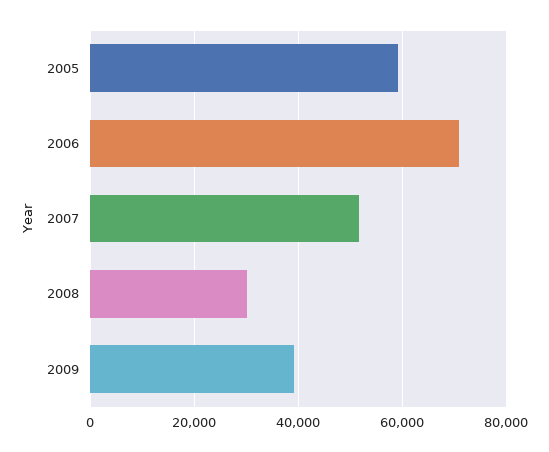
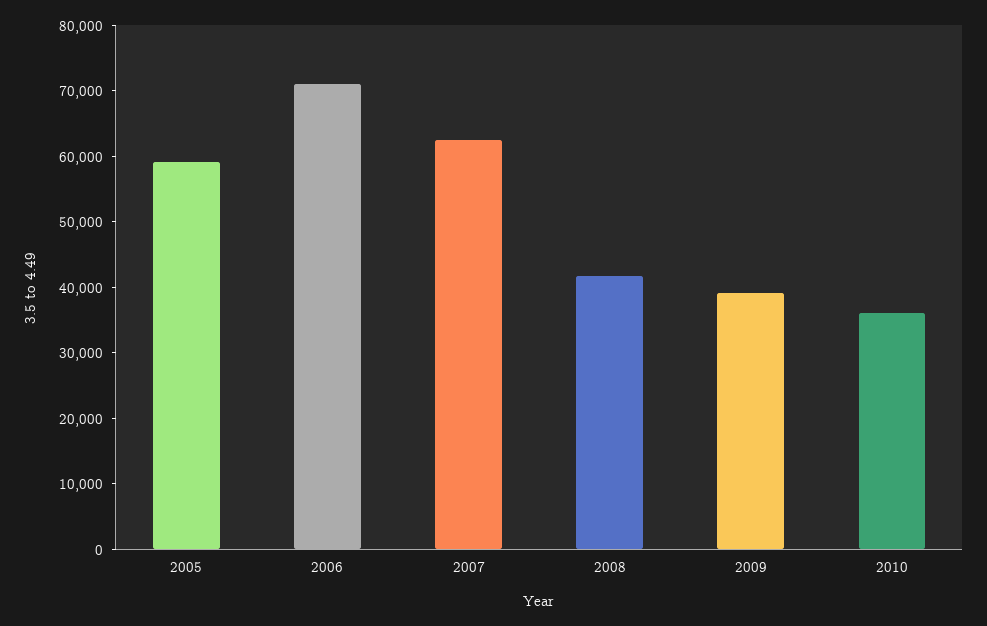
2007: 52000 -> 62000
2008: 30000 -> 42000
2010: none -> 36000

